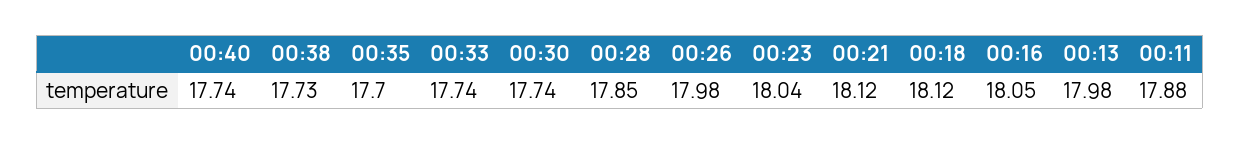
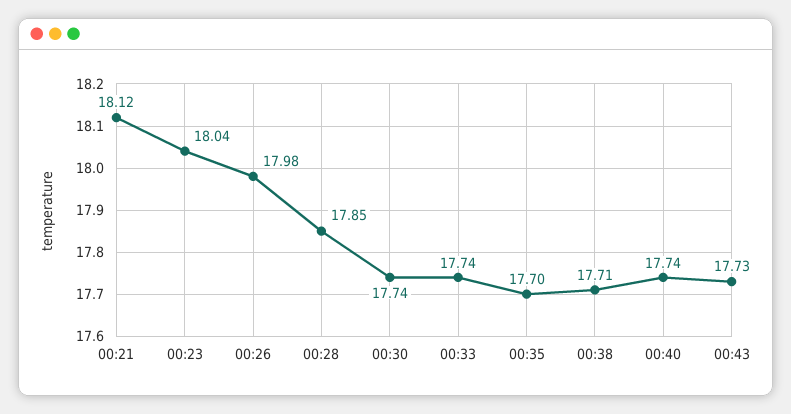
00:38: 17.73 -> 17.71
00:18: 18.12 -> none
00:16: 18.05 -> none
00:13: 17.98 -> none
00:11: 17.88 -> none
00:43: none -> 17.73

